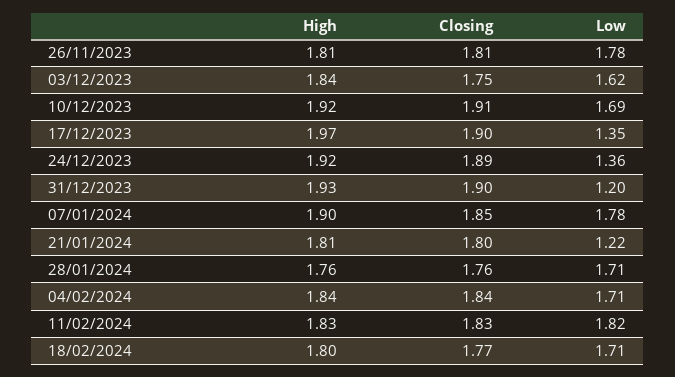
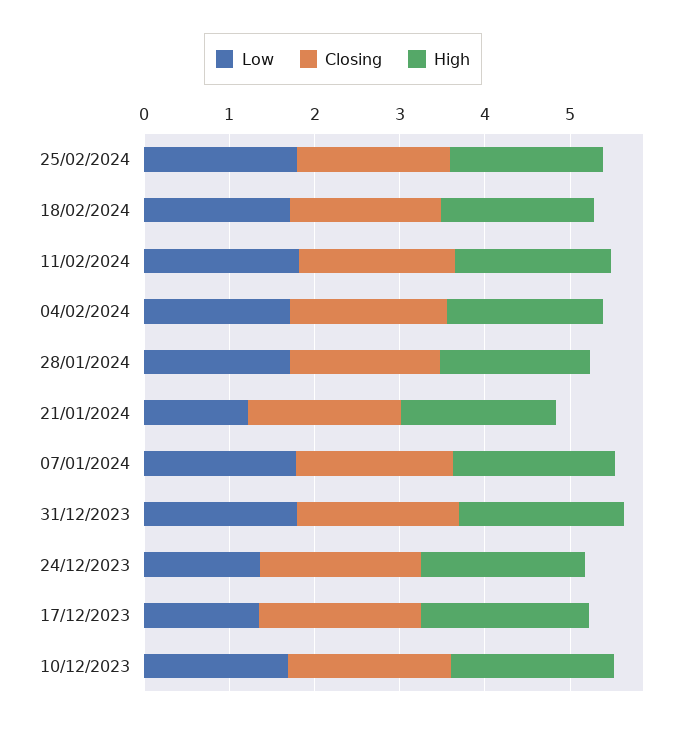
High, 26/11/2023: 1.81 -> none
Closing, 26/11/2023: 1.81 -> none
Low, 26/11/2023: 1.78 -> none
High, 03/12/2023: 1.84 -> none
Closing, 03/12/2023: 1.75 -> none
Low, 03/12/2023: 1.62 -> none
Low, 31/12/2023: 1.2 -> 1.8
Low, 25/02/2024: none -> 1.8
Closing, 25/02/2024: none -> 1.8
High, 25/02/2024: none -> 1.8

